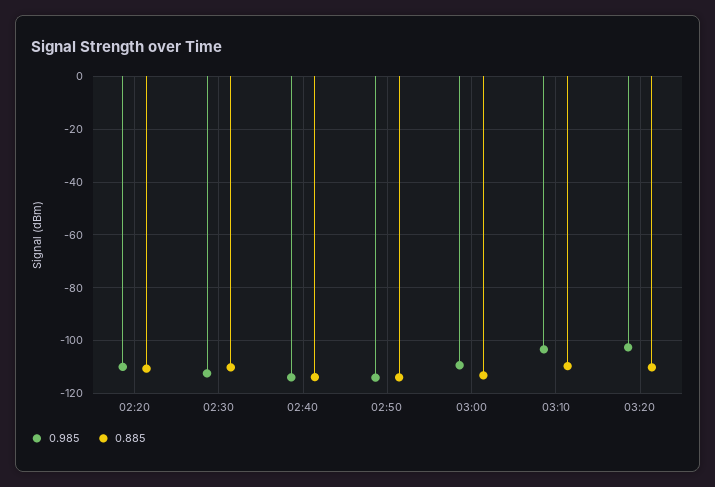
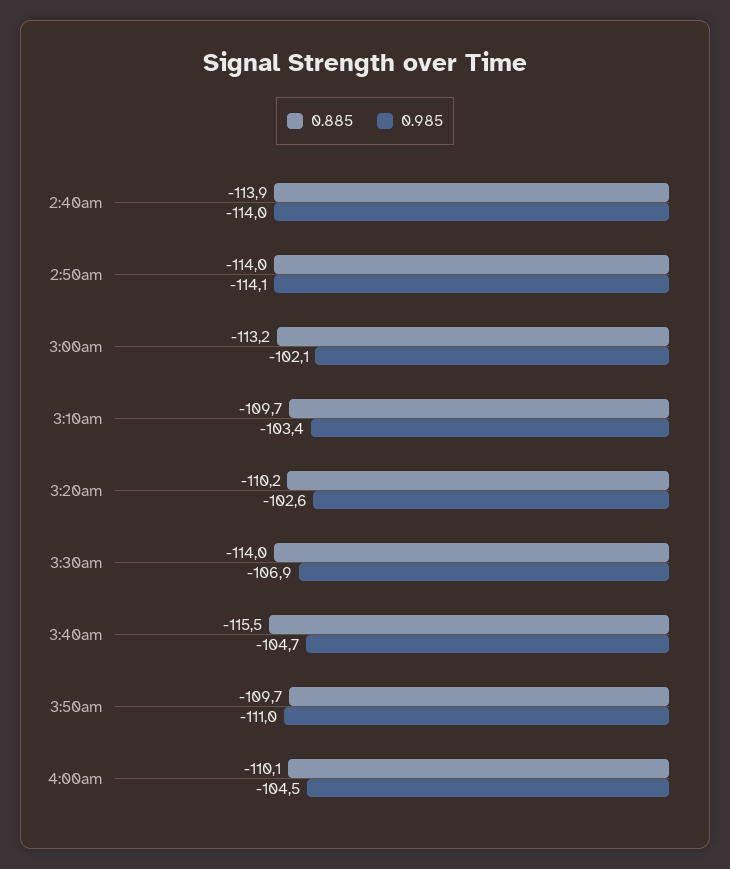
0.985, 02:20: -110 -> none
0.885, 02:20: -110 -> none
0.985, 02:30: -112.5 -> none
0.885, 02:30: -110 -> none
0.985, 03:00: -110 -> -102.1
0.885, 3:30am: none -> -114
0.985, 3:30am: none -> -106.9
0.885, 3:40am: none -> -115.5
0.985, 3:40am: none -> -104.7
0.885, 3:50am: none -> -109.7
0.985, 3:50am: none -> -111
0.885, 4:00am: none -> -110.1
0.985, 4:00am: none -> -104.5

